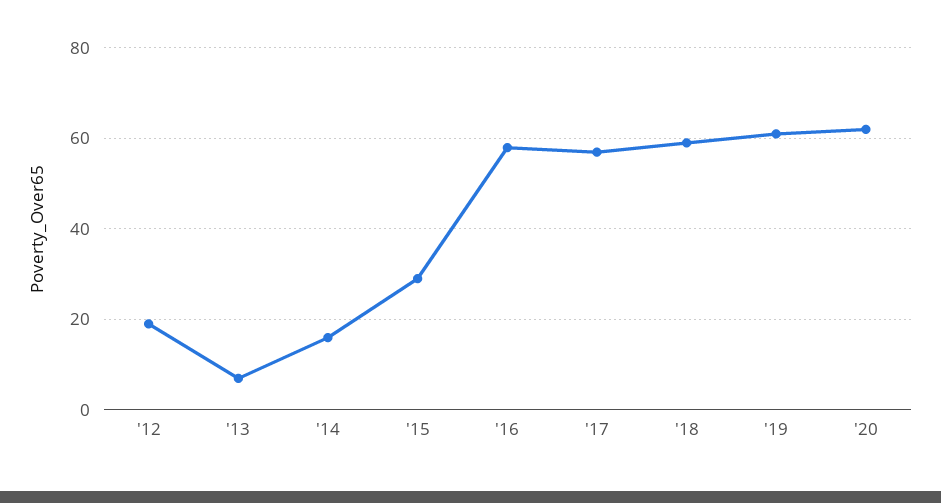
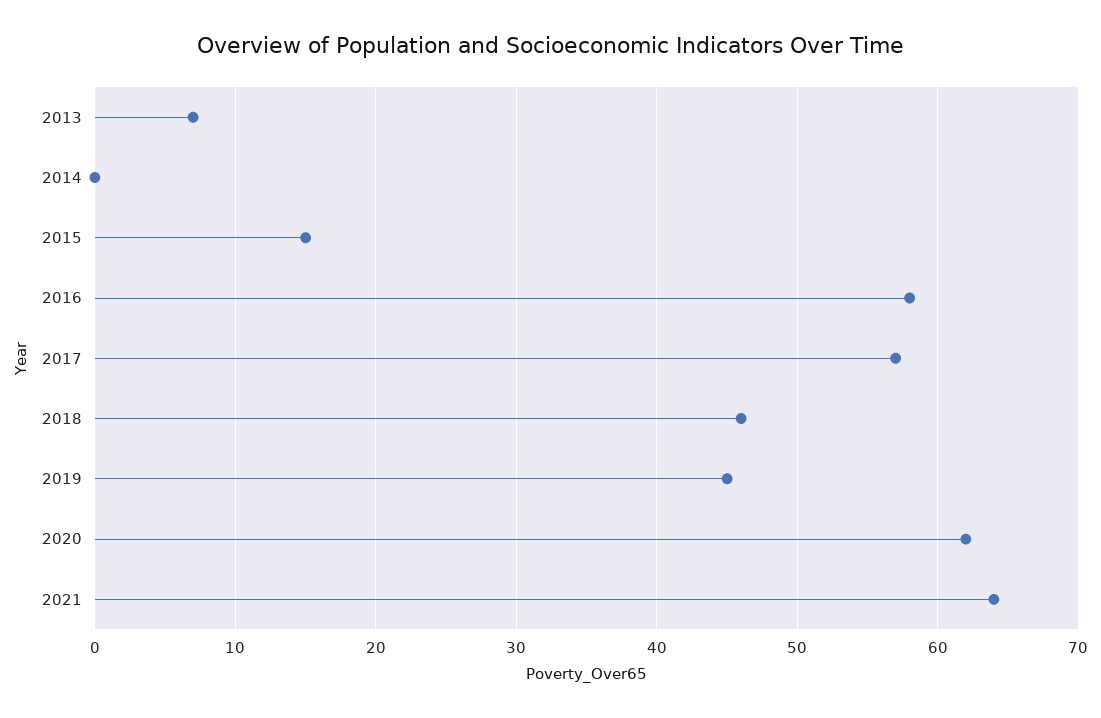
'12: 20 -> none
'14: 15 -> 0
'15: 30 -> 15
'18: 60 -> 46
'19: 60 -> 45
2021: none -> 64

